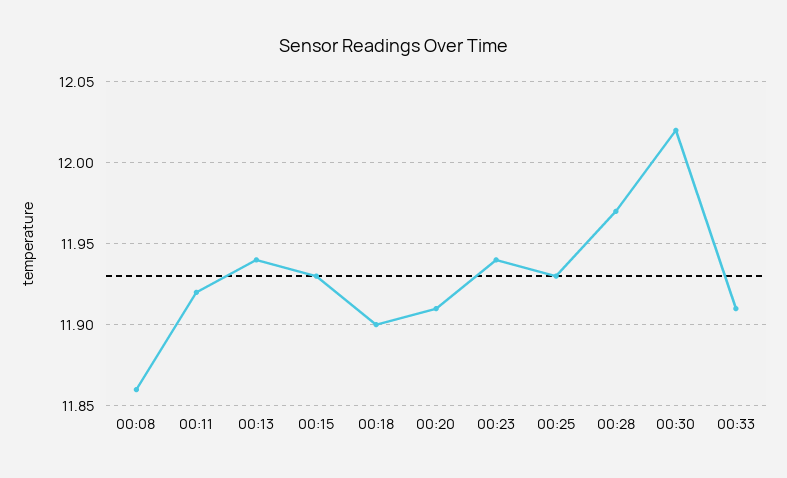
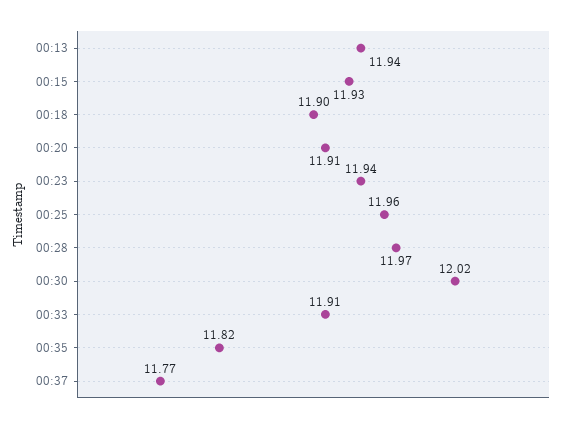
00:08: 11.86 -> none
00:11: 11.92 -> none
00:25: 11.93 -> 11.96
00:35: none -> 11.82
00:37: none -> 11.77

